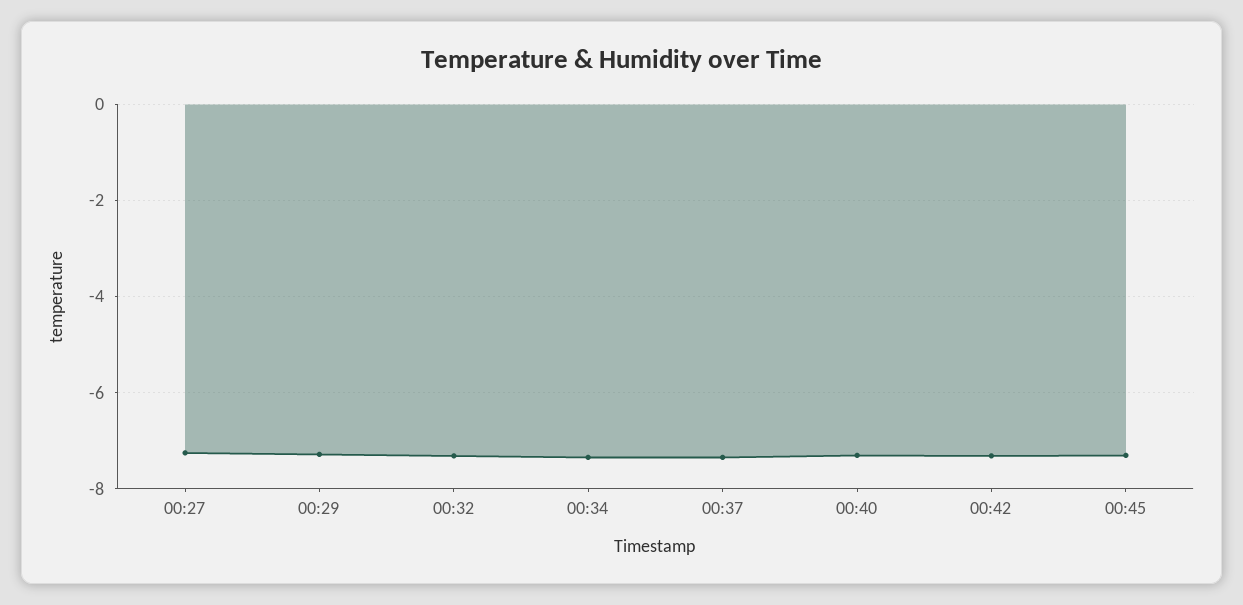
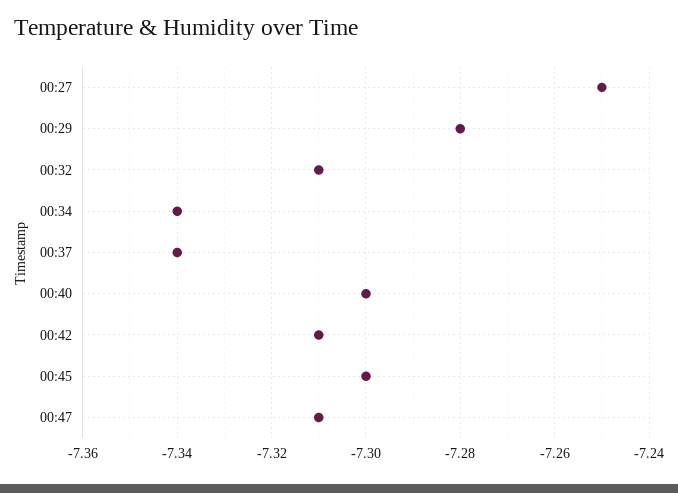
00:47: none -> -7.31

